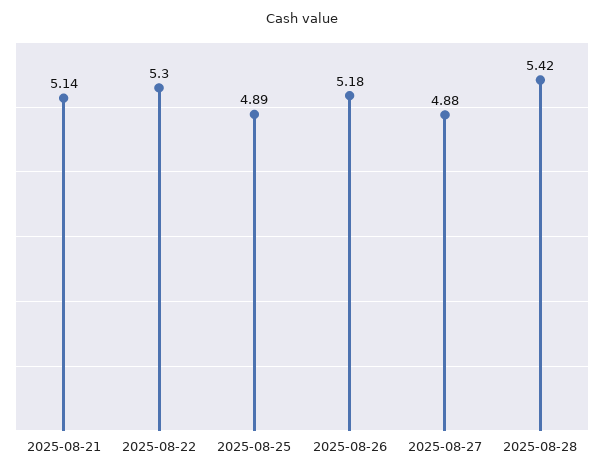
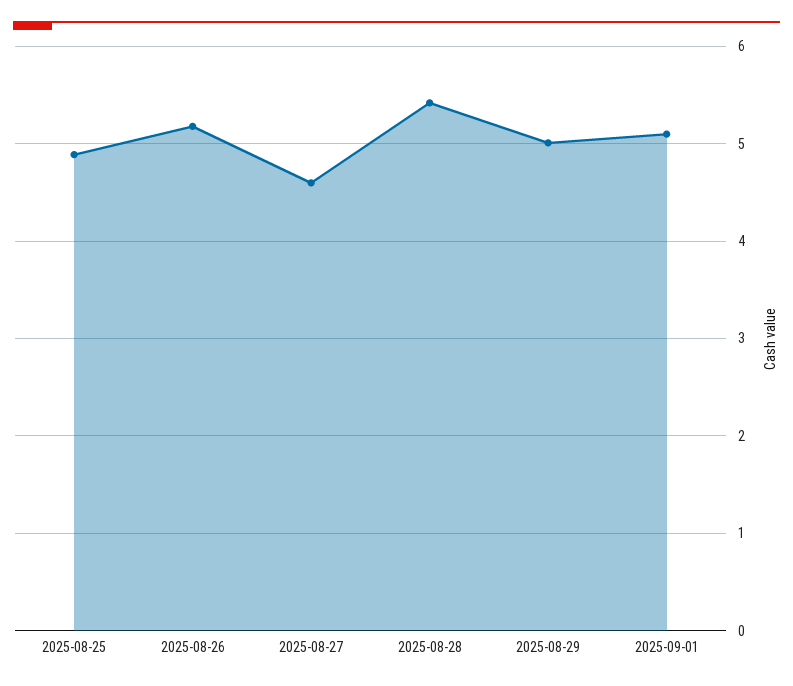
2025-08-21: 5.14 -> none
2025-08-22: 5.3 -> none
2025-08-27: 4.88 -> 4.6
2025-08-29: none -> 5
2025-09-01: none -> 5.1

